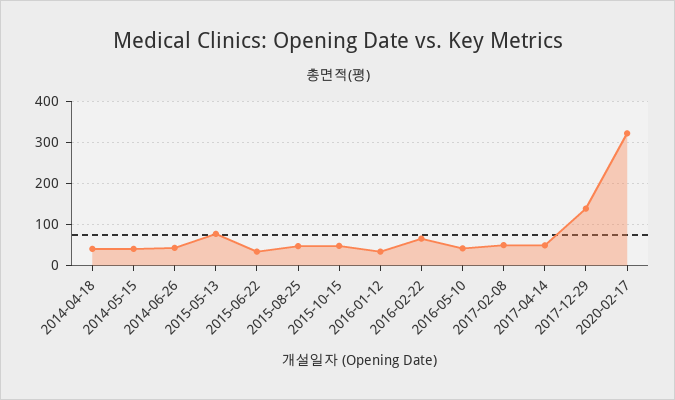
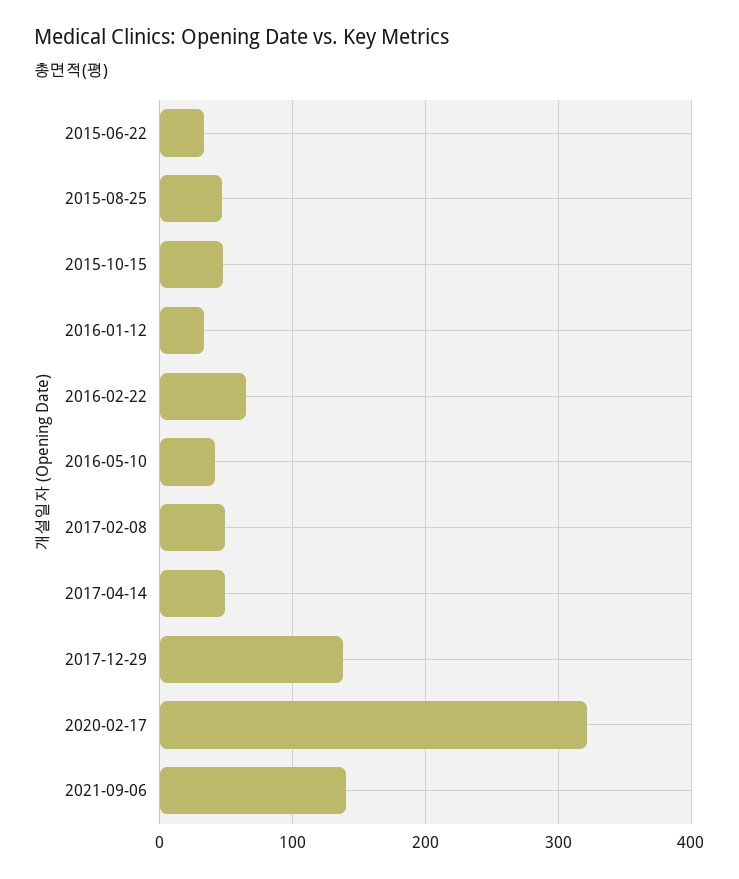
2014-04-18: 40 -> none
2014-05-15: 40 -> none
2014-06-26: 40 -> none
2015-05-13: 80 -> none
2021-09-06: none -> 140

